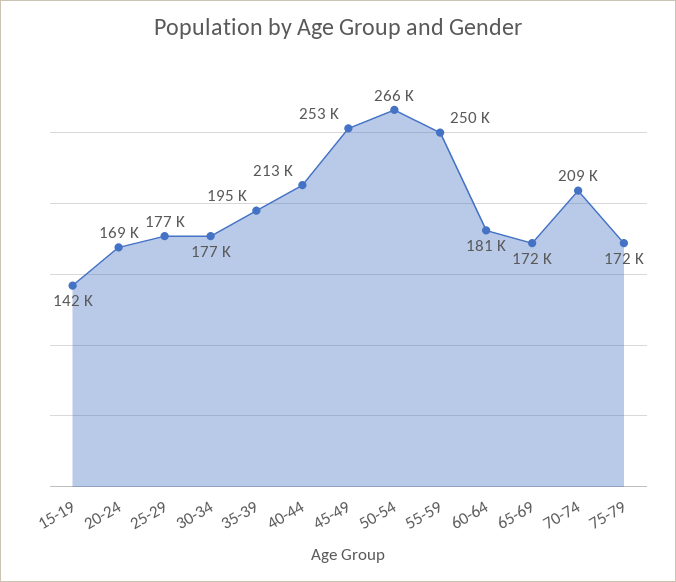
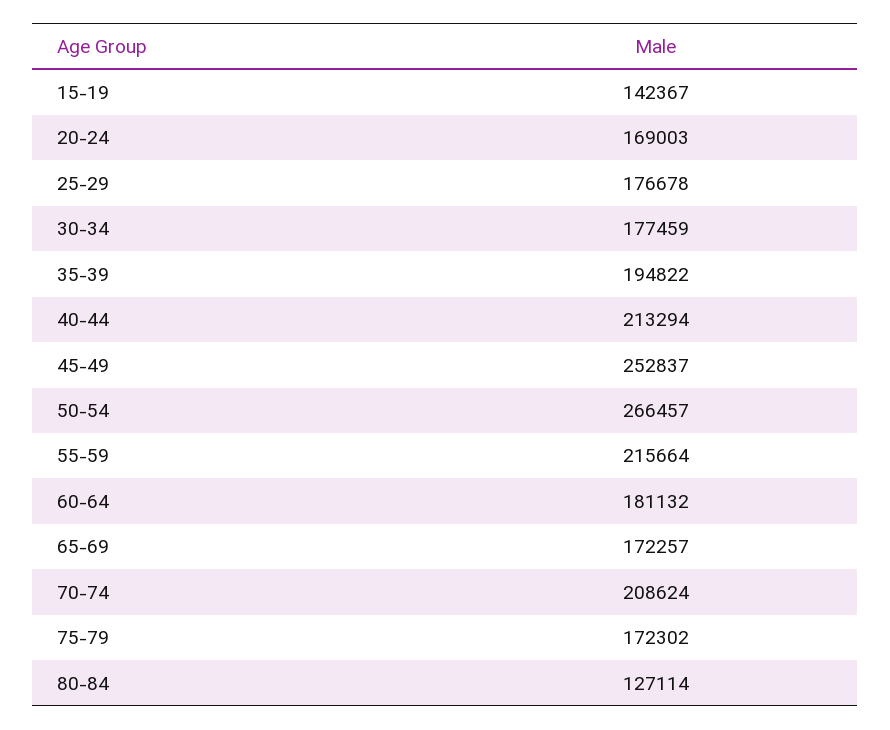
55-59: 250000 -> 215664
80-84: none -> 127114

